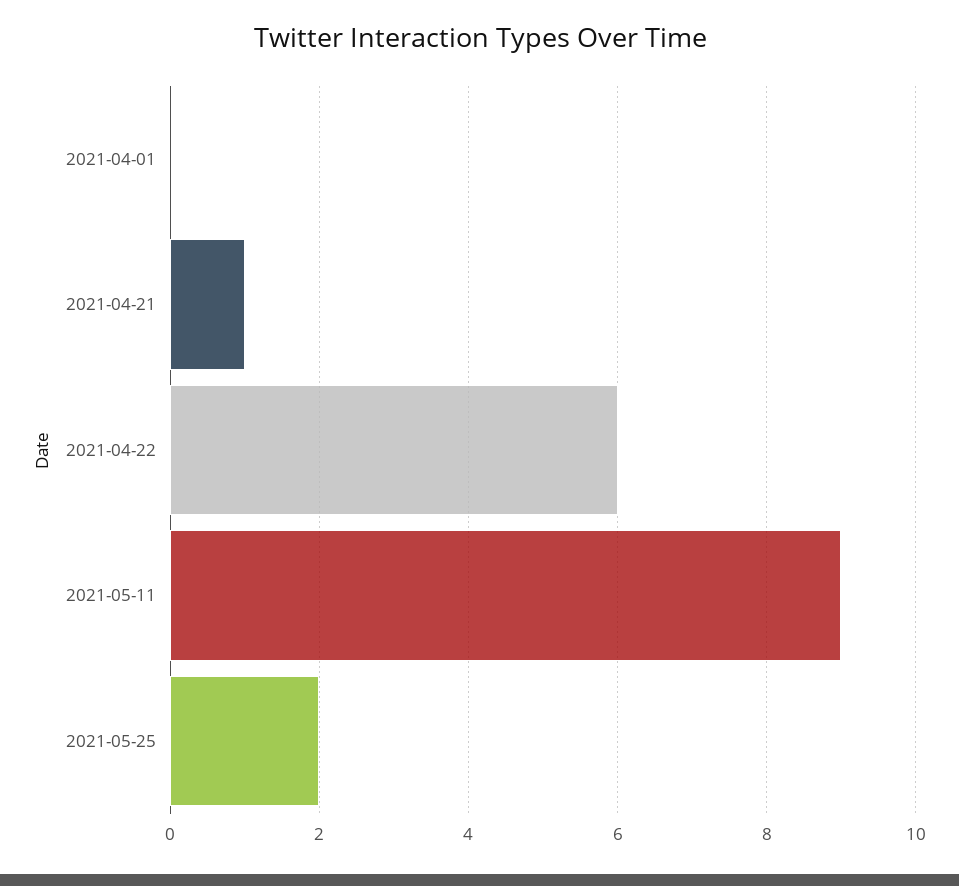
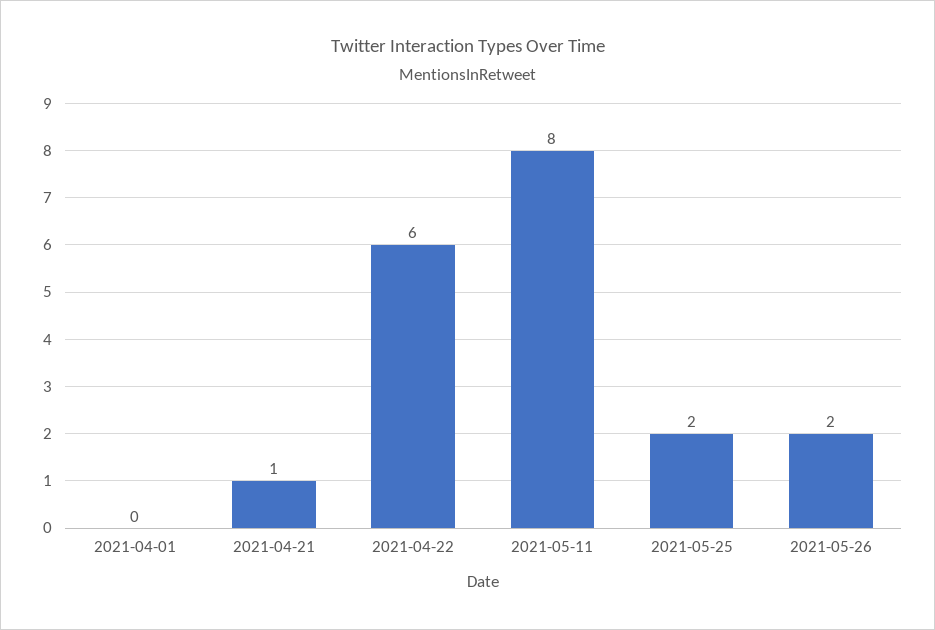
2021-05-11: 9 -> 8
2021-05-26: none -> 2

